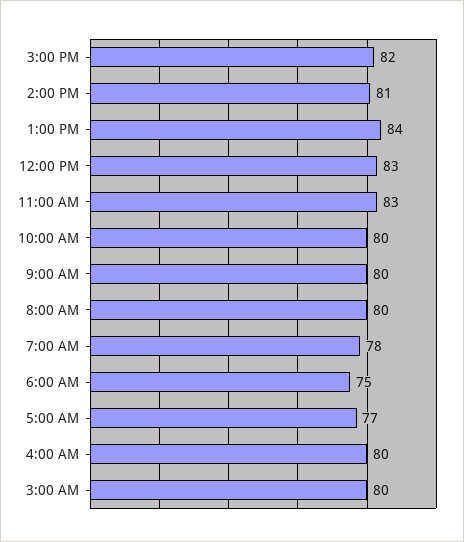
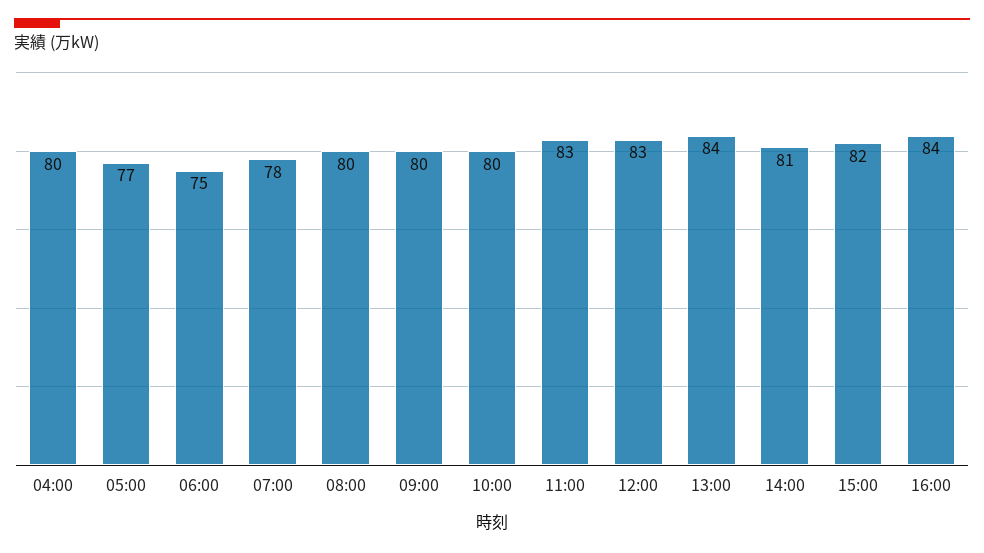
3:00 AM: 80 -> none
16:00: none -> 84

